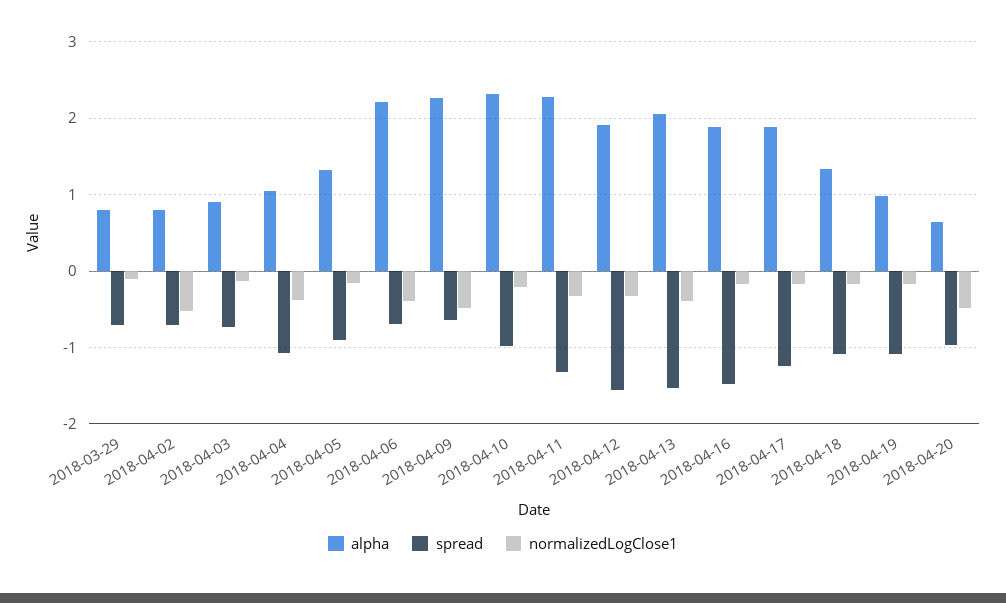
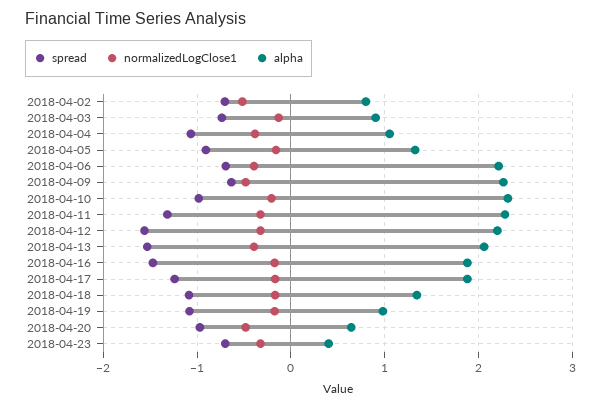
alpha, 2018-03-29: 0.8 -> none
spread, 2018-03-29: -0.7 -> none
normalizedLogClose1, 2018-03-29: -0.1 -> none
alpha, 2018-04-12: 1.9 -> 2.2
spread, 2018-04-23: none -> -0.7
normalizedLogClose1, 2018-04-23: none -> -0.3
alpha, 2018-04-23: none -> 0.4

